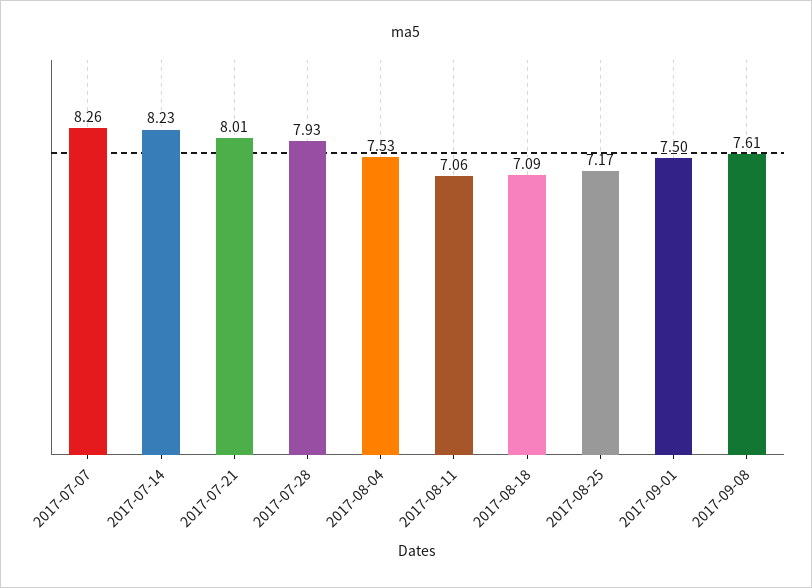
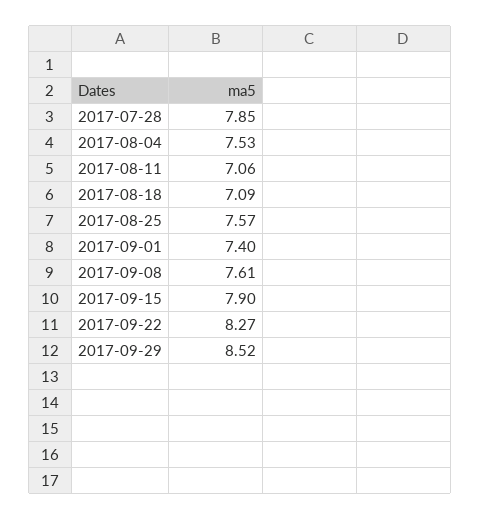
2017-07-07: 8.26 -> none
2017-07-14: 8.23 -> none
2017-07-21: 8.01 -> none
2017-07-28: 7.93 -> 7.85
2017-08-25: 7.17 -> 7.57
2017-09-01: 7.5 -> 7.4
2017-09-15: none -> 7.9
2017-09-22: none -> 8.27
2017-09-29: none -> 8.52

